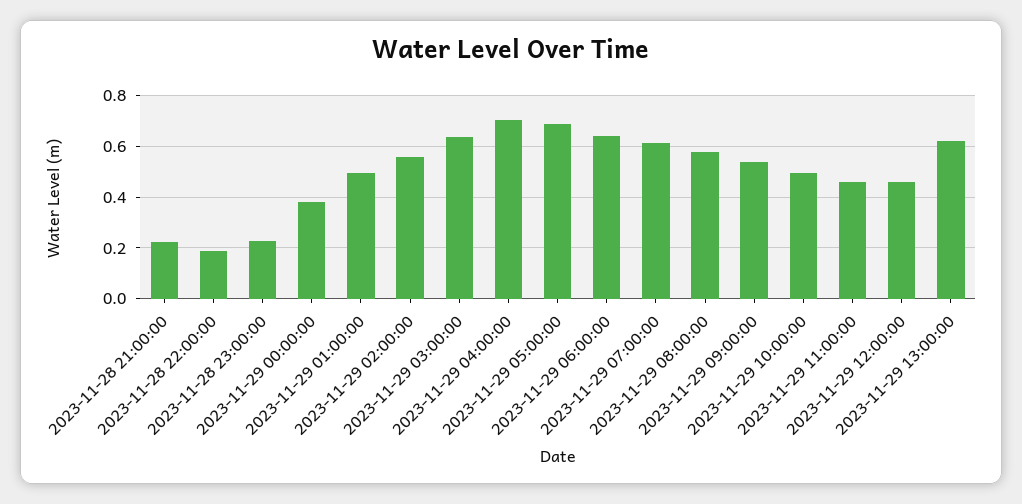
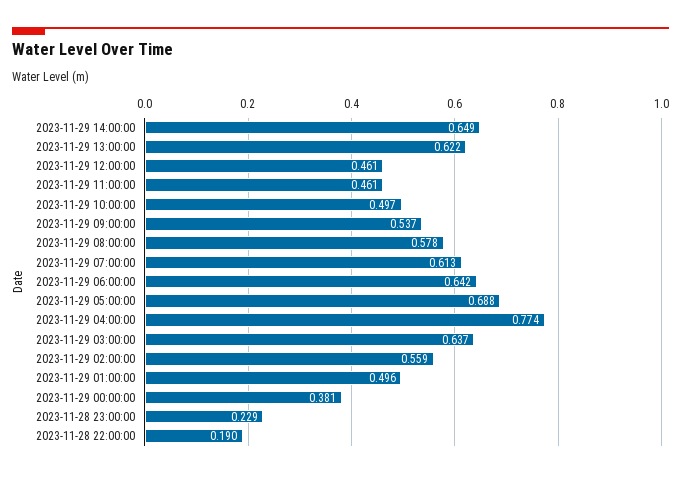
2023-11-28 21:00:00: 0.225 -> none
2023-11-29 04:00:00: 0.7 -> 0.774
2023-11-29 14:00:00: none -> 0.649

